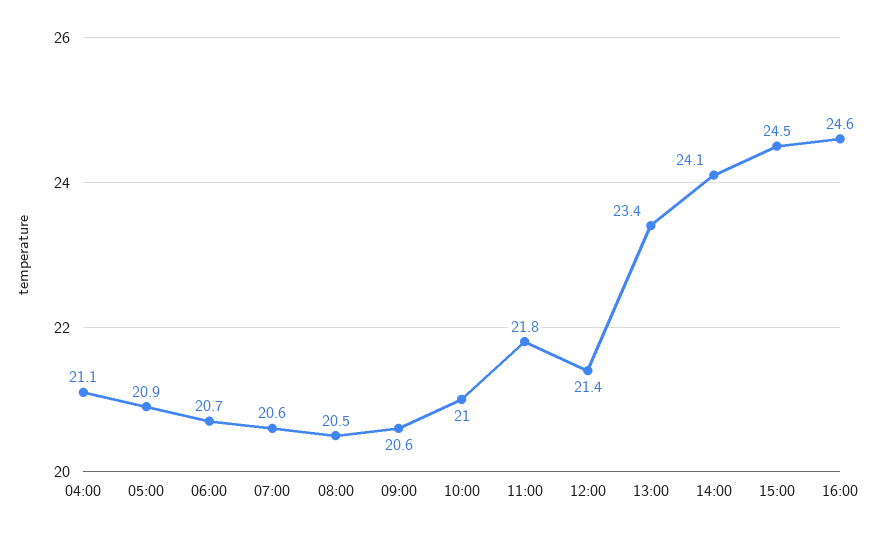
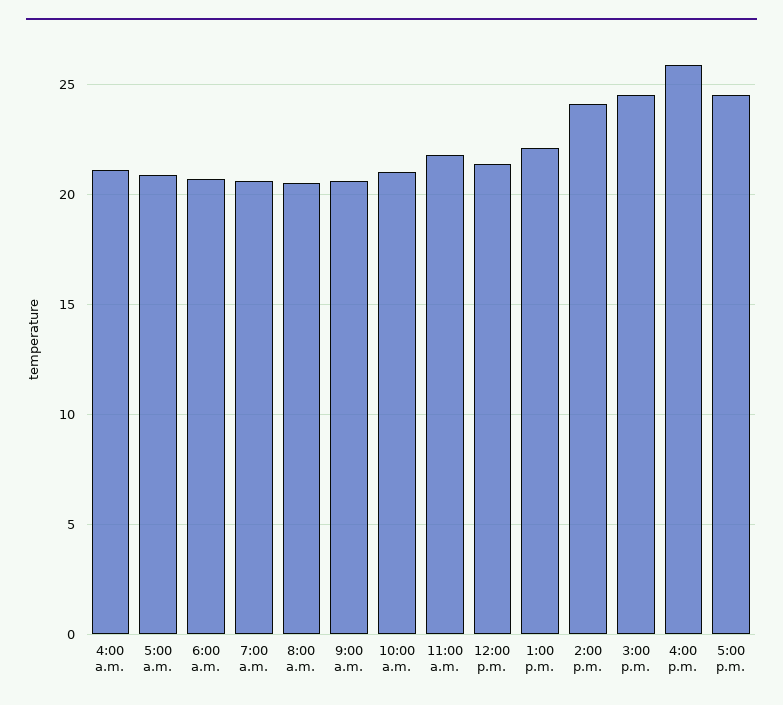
13:00: 23.4 -> 22
16:00: 24.6 -> 26
5:00 p.m.: none -> 24.5

